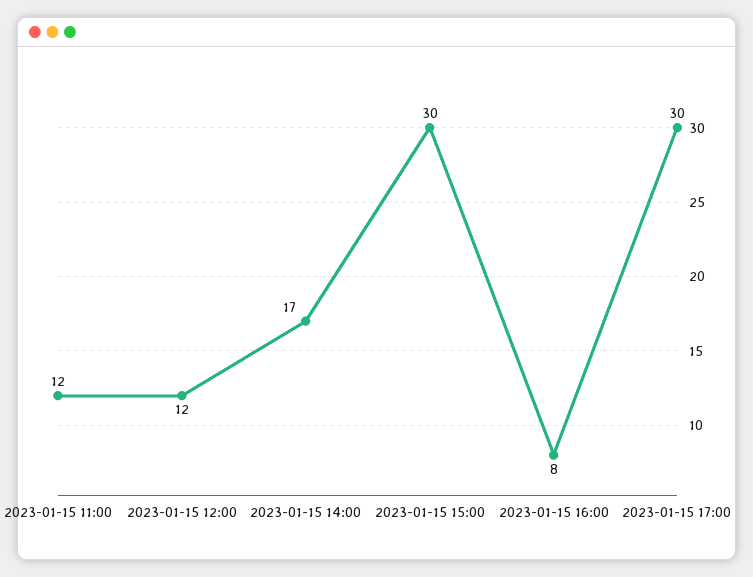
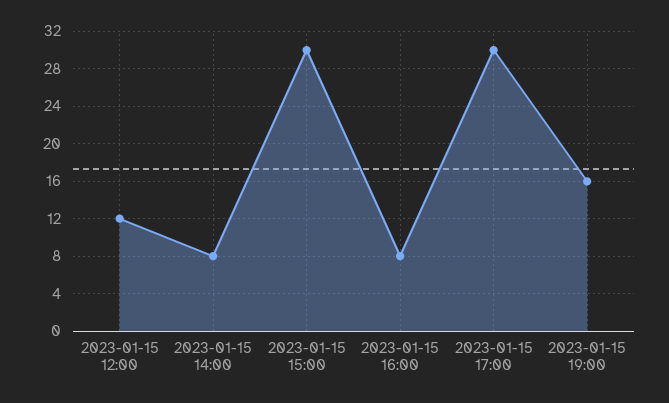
2023-01-15 11:00: 12 -> none
2023-01-15 14:00: 17 -> 8
2023-01-15 19:00: none -> 16

